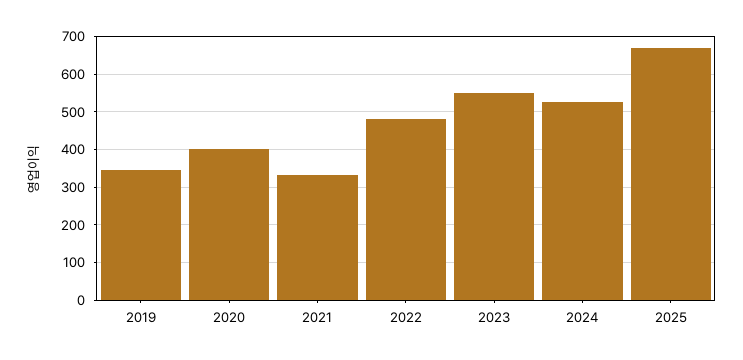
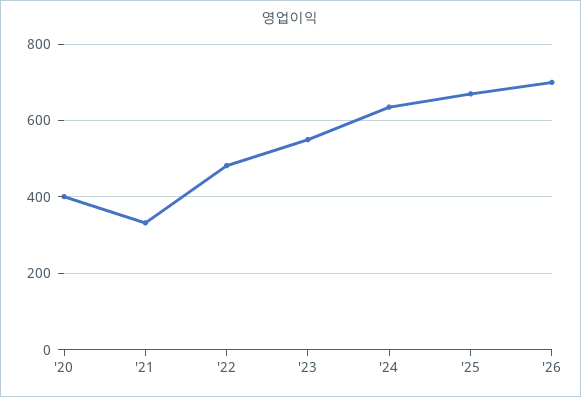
2019: 340 -> none
2024: 520 -> 640
'26: none -> 700

